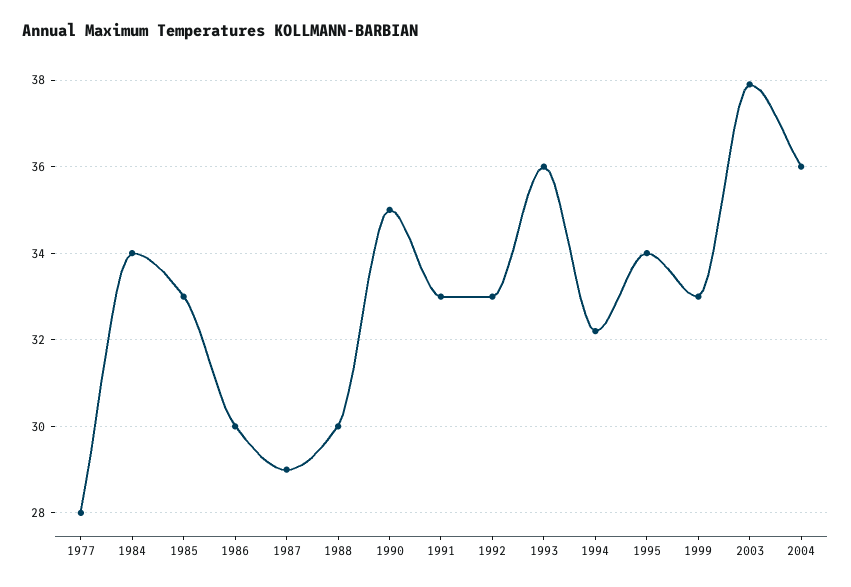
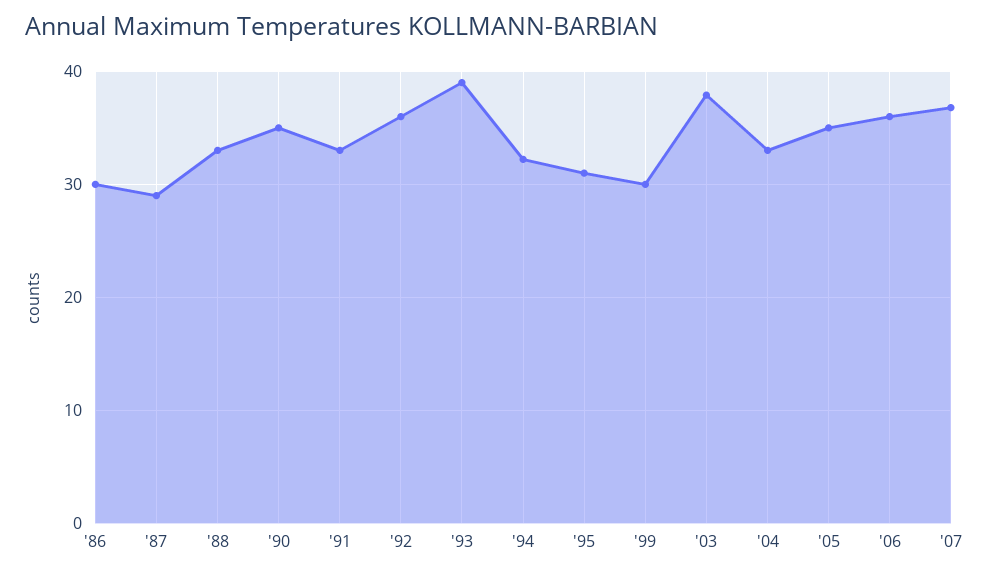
1977: 28 -> none
1984: 34 -> none
1985: 33 -> none
1988: 30 -> 33
1992: 33 -> 36
1993: 36 -> 39
1995: 34 -> 31
1999: 33 -> 30
2004: 36 -> 33
'05: none -> 35
'06: none -> 36
'07: none -> 37

